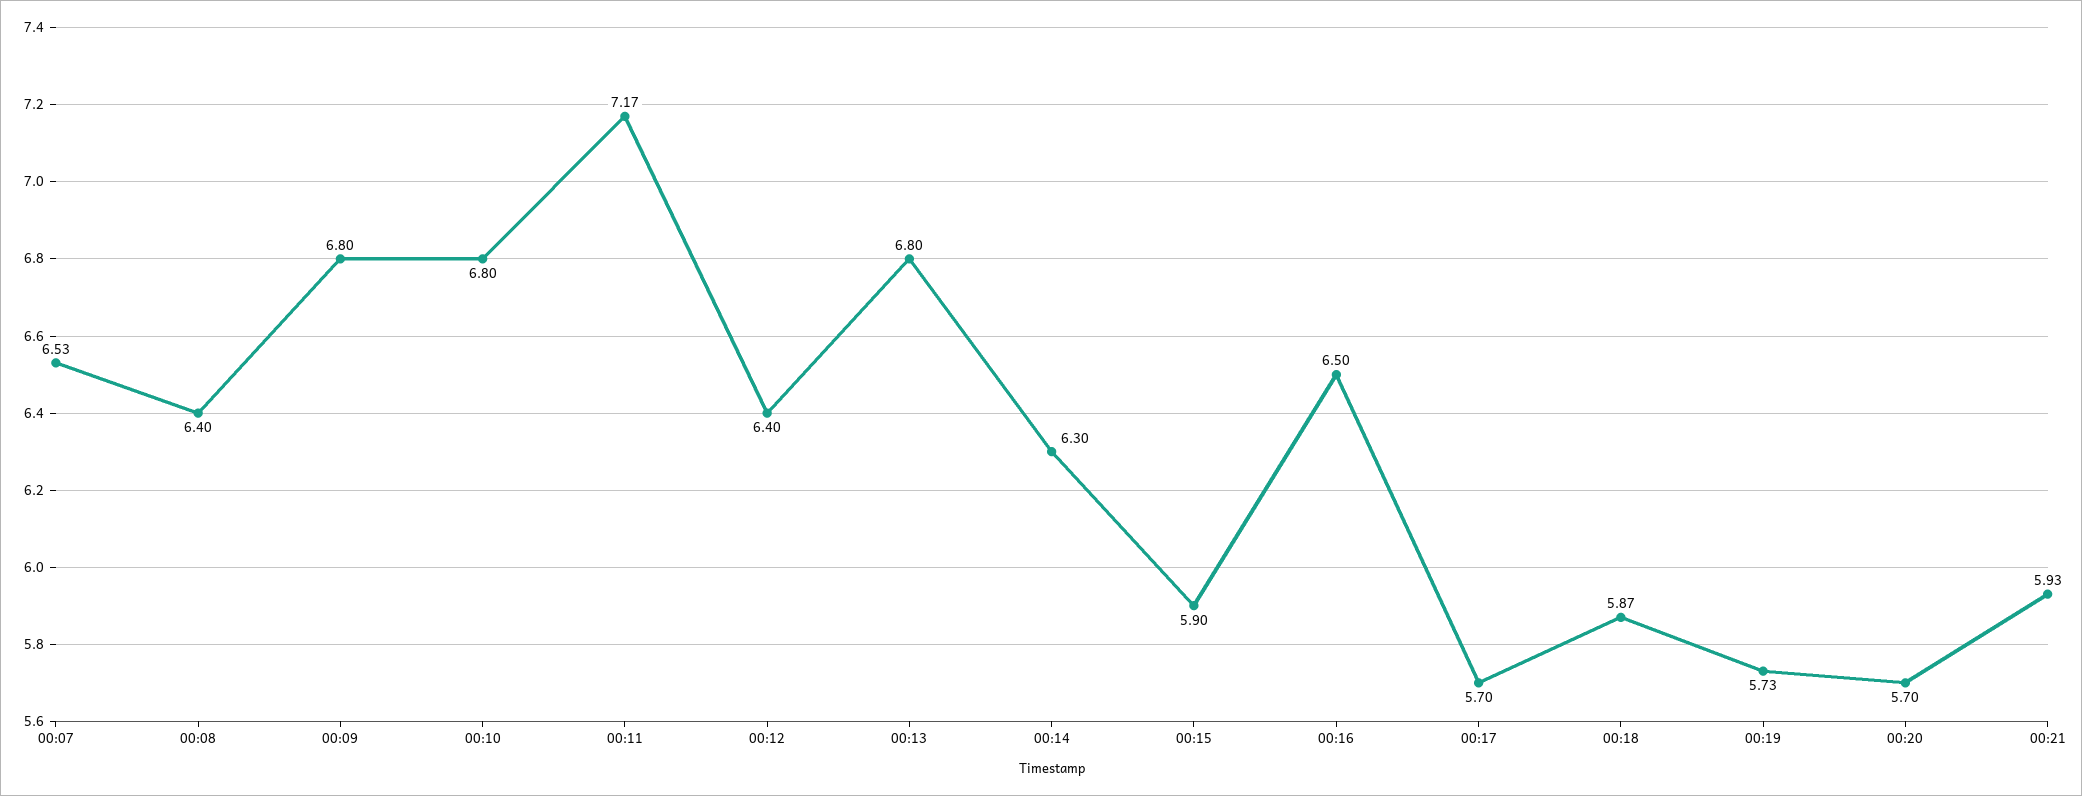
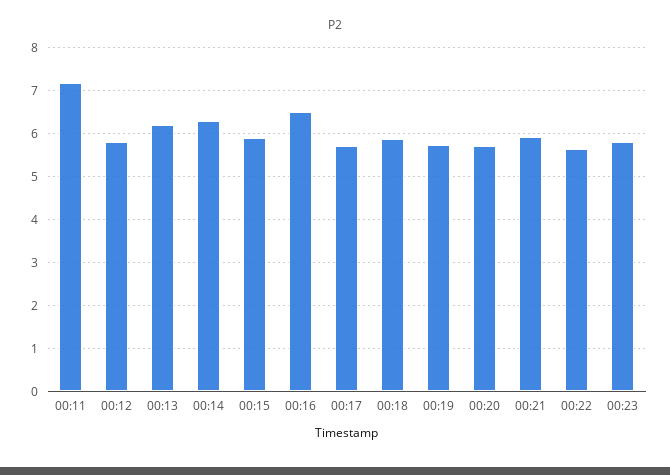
00:07: 6.53 -> none
00:08: 6.4 -> none
00:09: 6.8 -> none
00:10: 6.8 -> none
00:12: 6.4 -> 5.8
00:13: 6.8 -> 6.2
00:22: none -> 5.6
00:23: none -> 5.8

